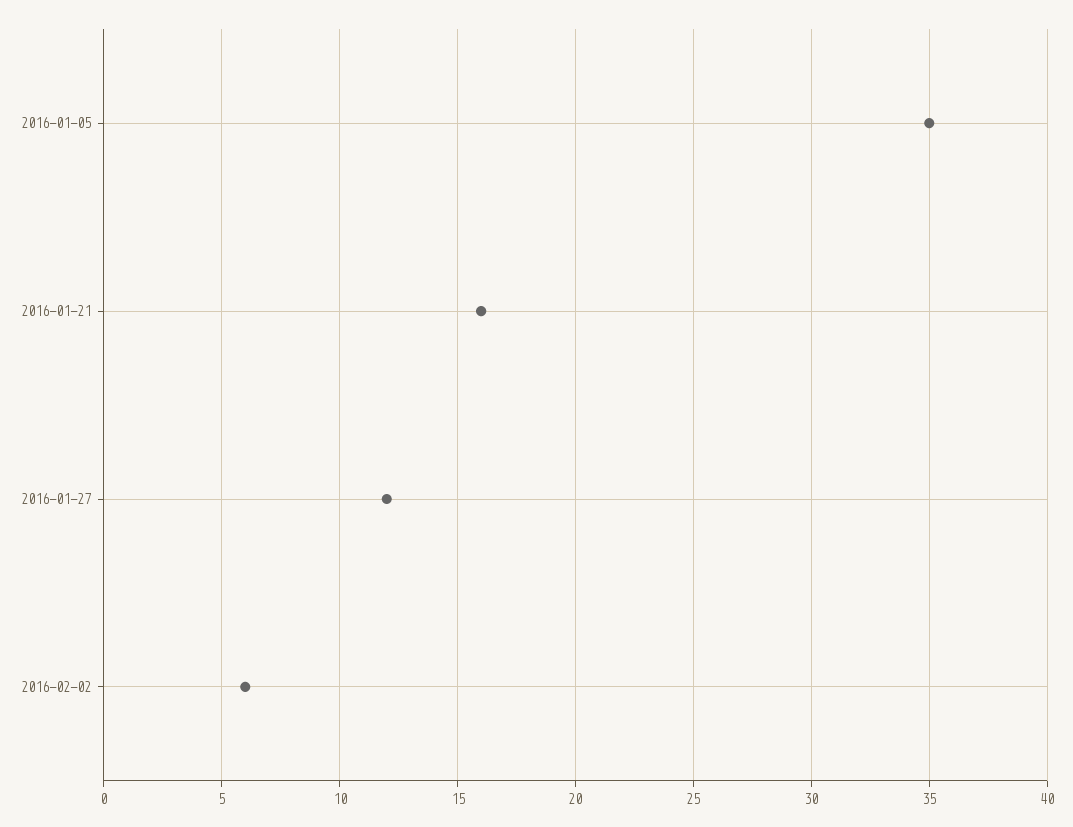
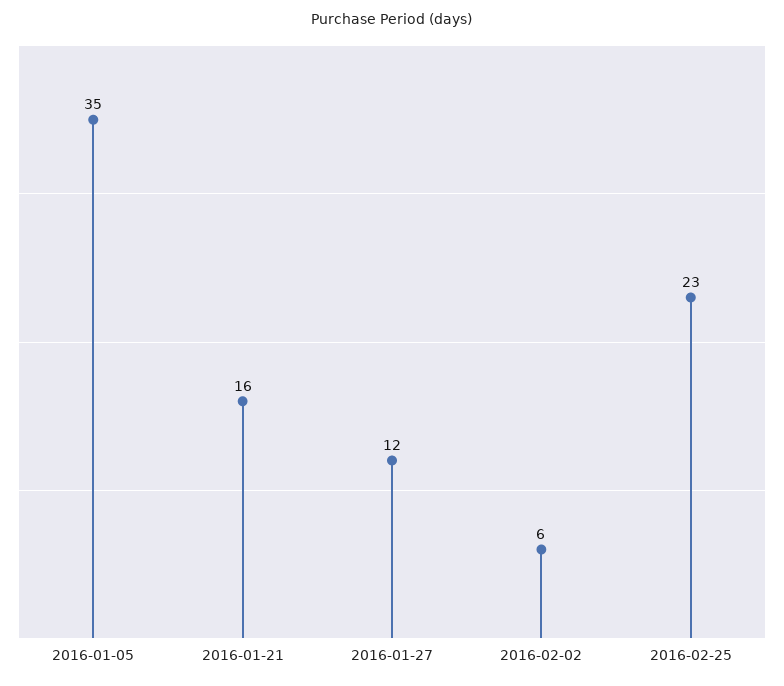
2016-02-25: none -> 23

